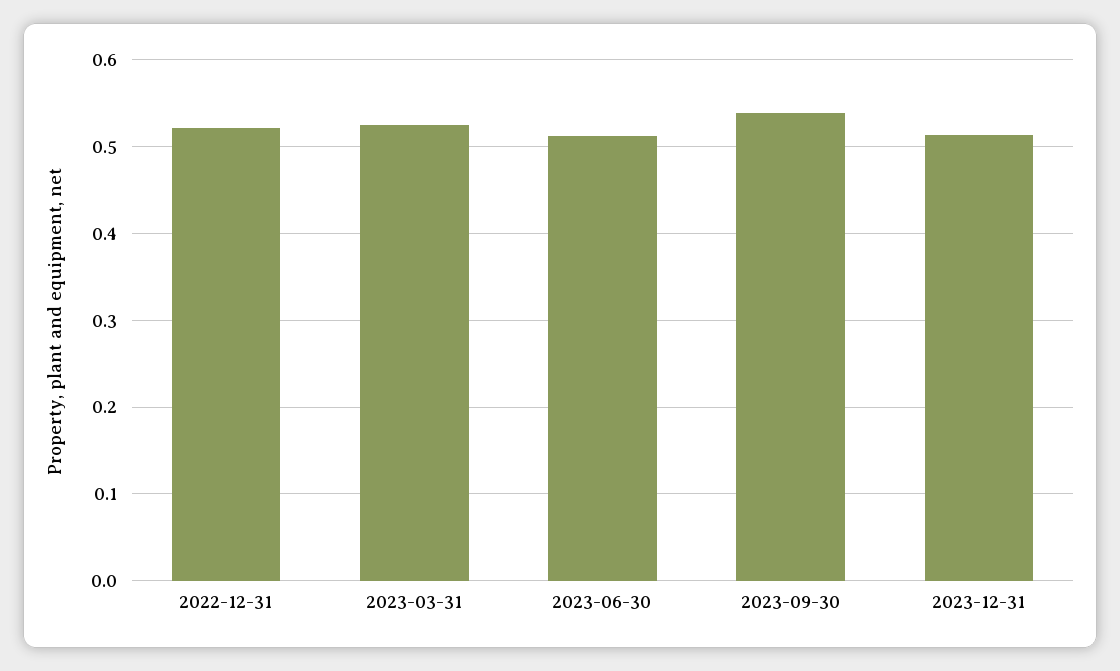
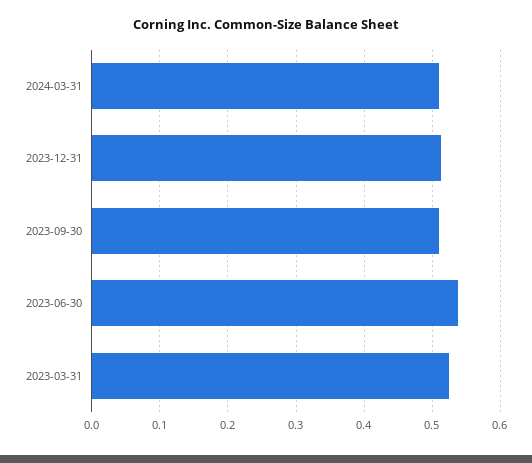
2022-12-31: 0.52 -> none
2023-06-30: 0.51 -> 0.54
2023-09-30: 0.54 -> 0.51
2024-03-31: none -> 0.51

